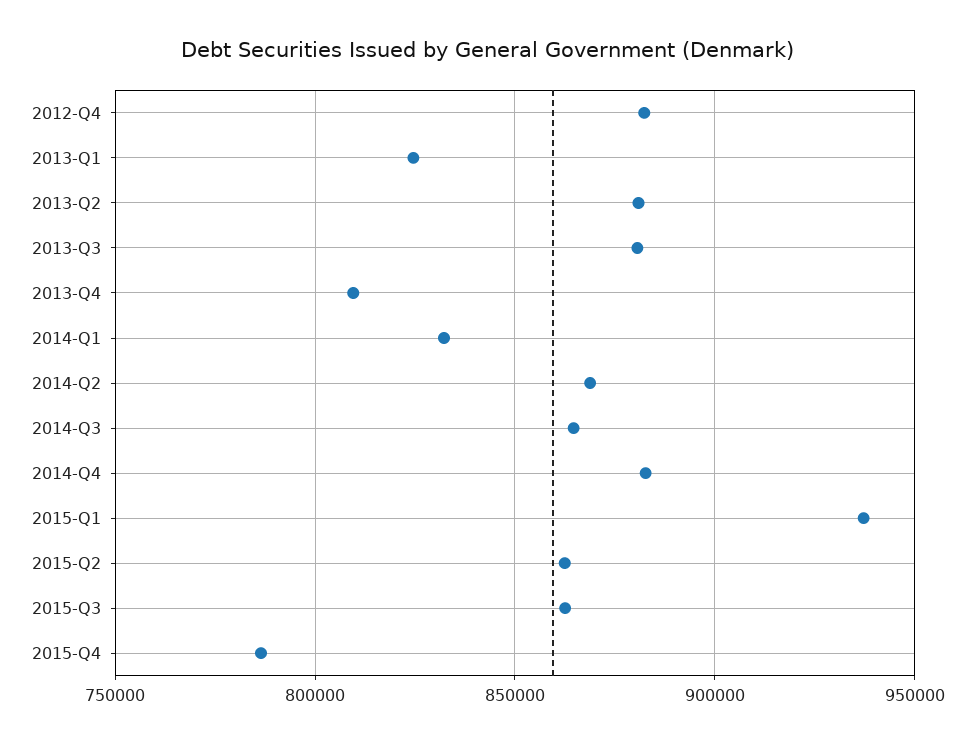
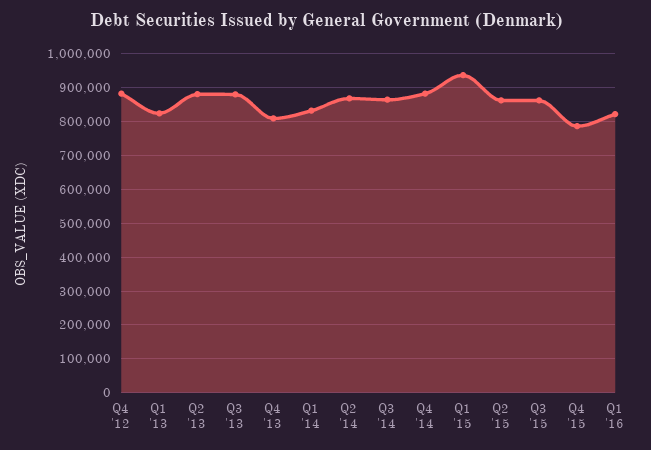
Q1 '16: none -> 820000

